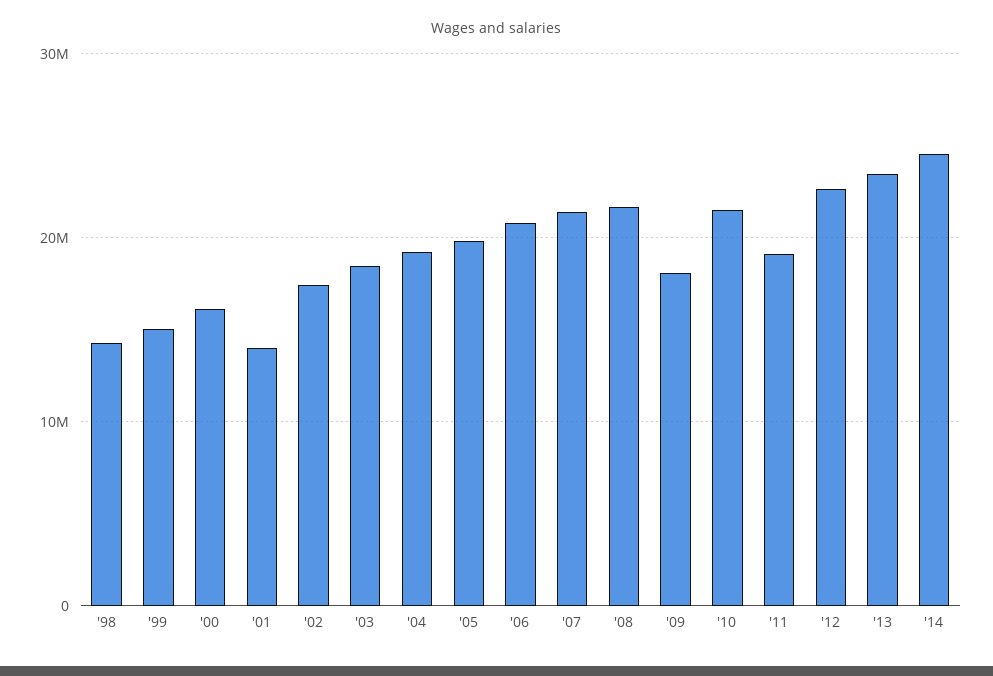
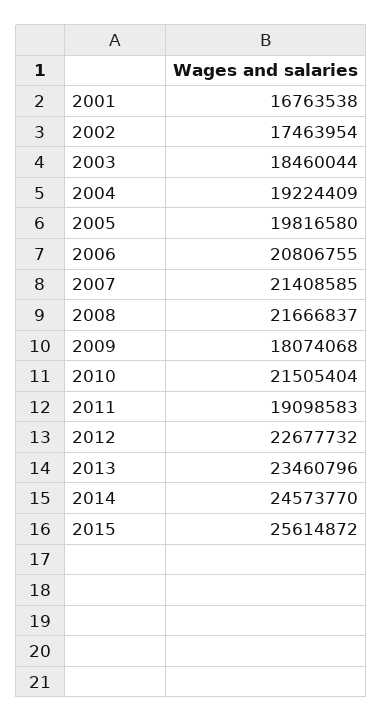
'98: 14000000 -> none
'99: 15000000 -> none
'00: 16000000 -> none
'01: 14000000 -> 16763538
2015: none -> 25614872

